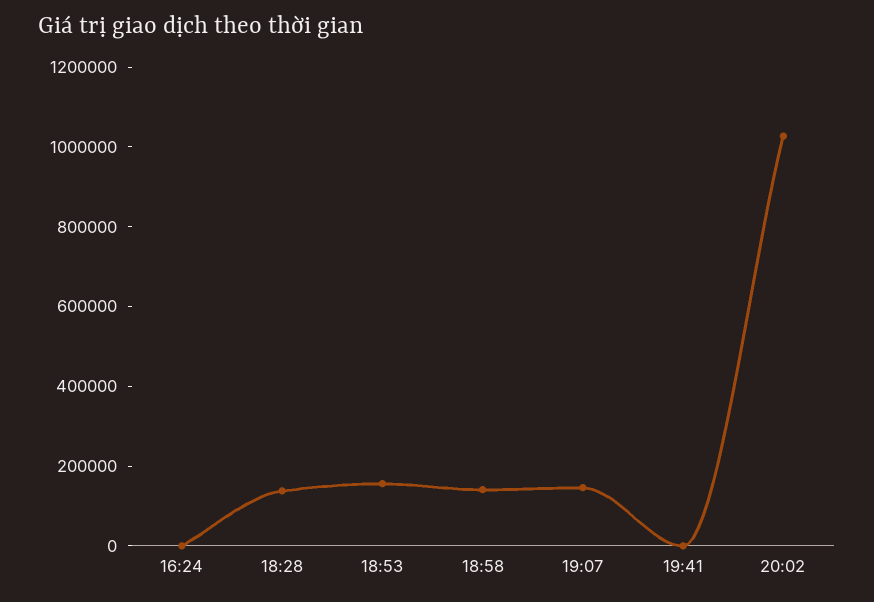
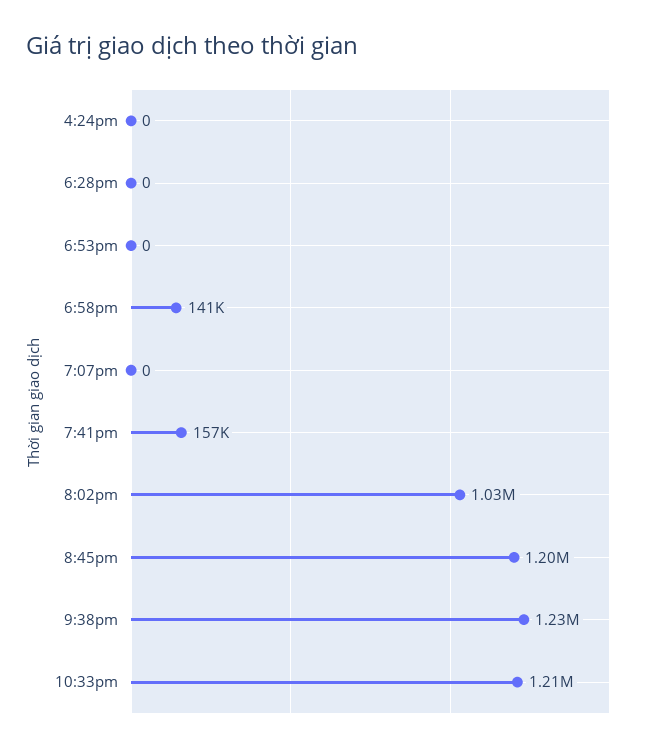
18:28: 150000 -> 0
18:53: 150000 -> 0
19:07: 150000 -> 0
19:41: 0 -> 157000
8:45pm: none -> 1200000
9:38pm: none -> 1230000
10:33pm: none -> 1210000

